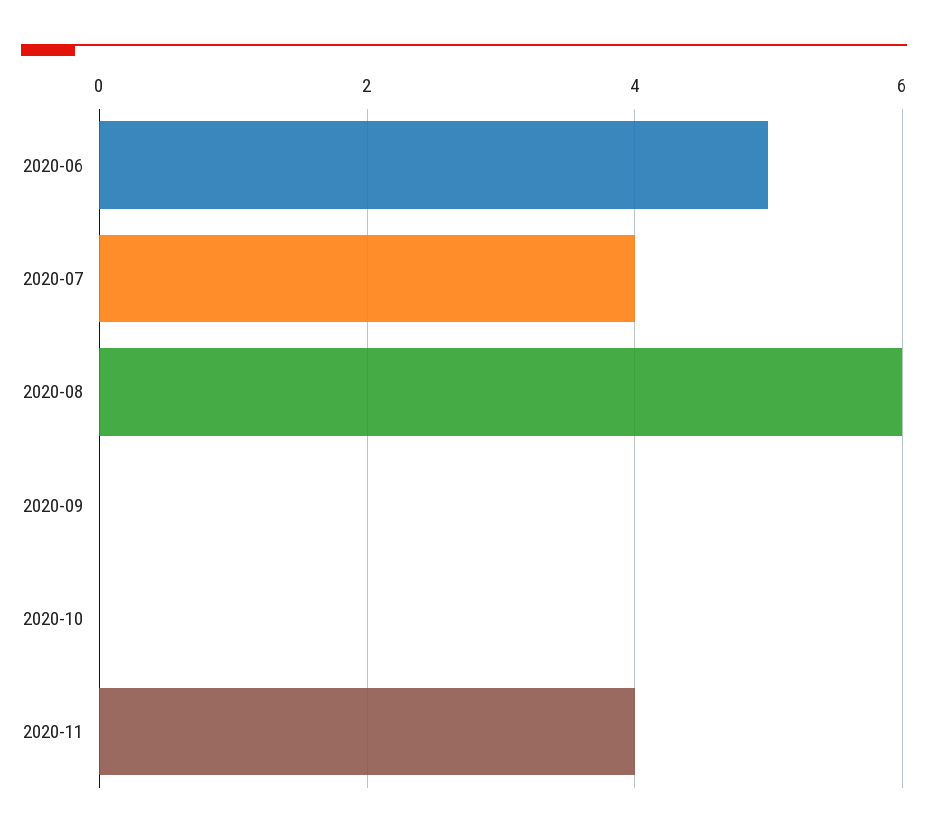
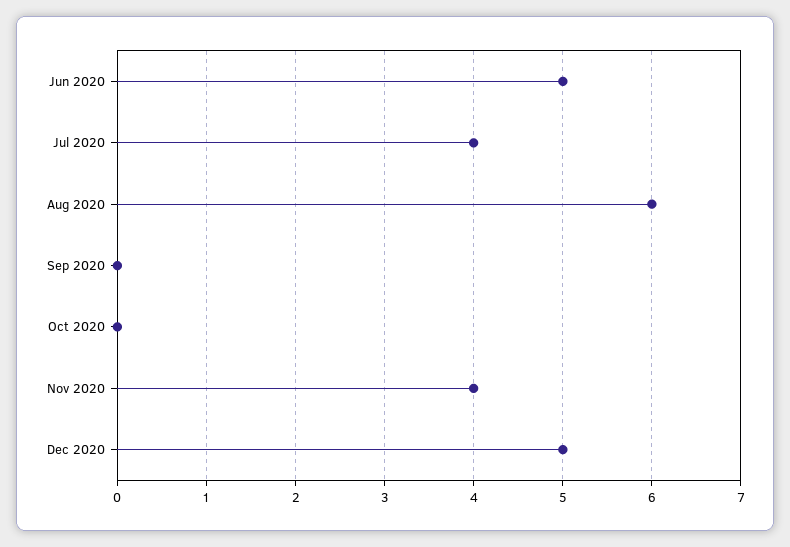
Dec 2020: none -> 5

